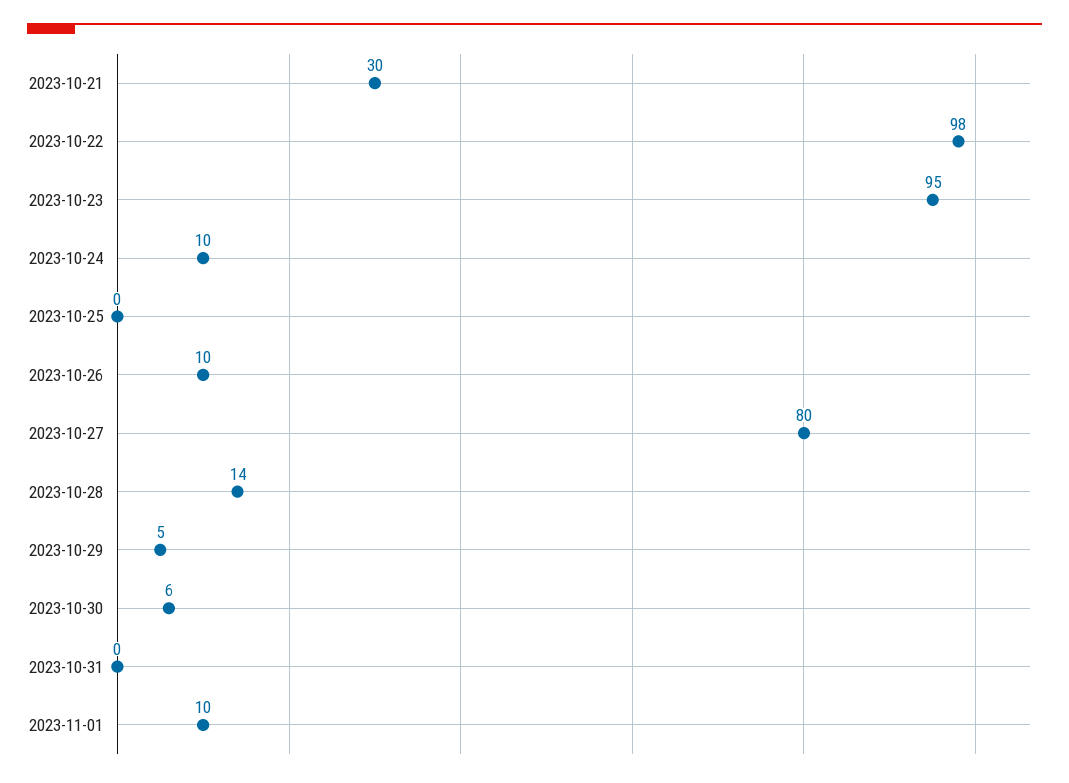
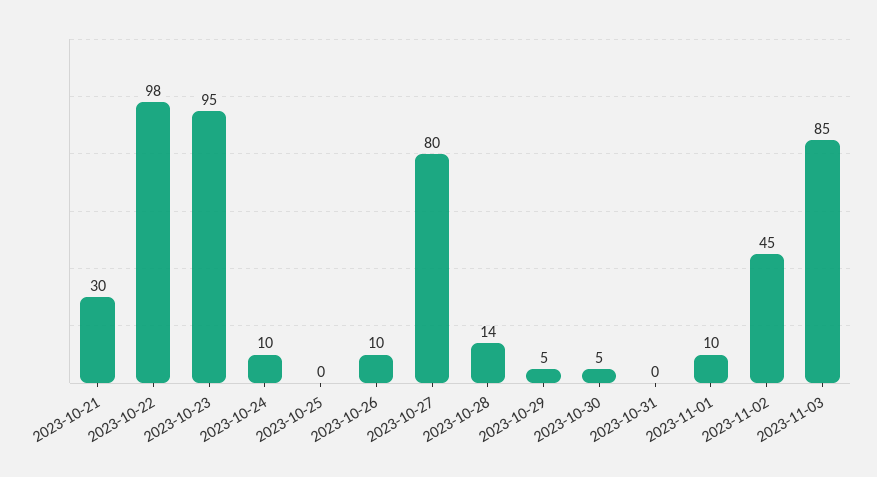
2023-10-30: 6 -> 5
2023-11-02: none -> 45
2023-11-03: none -> 85

